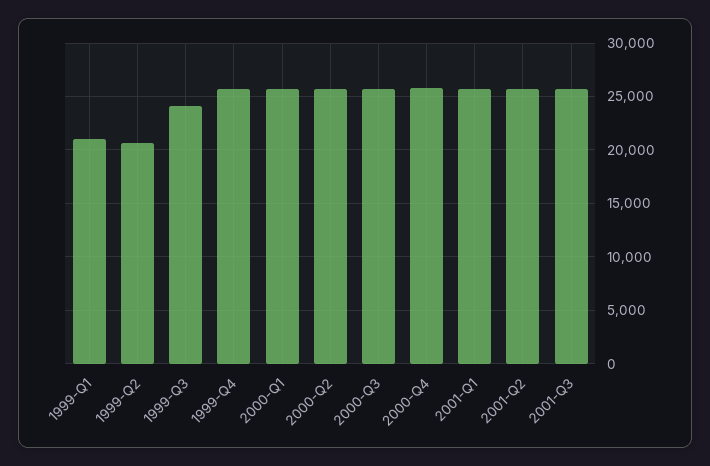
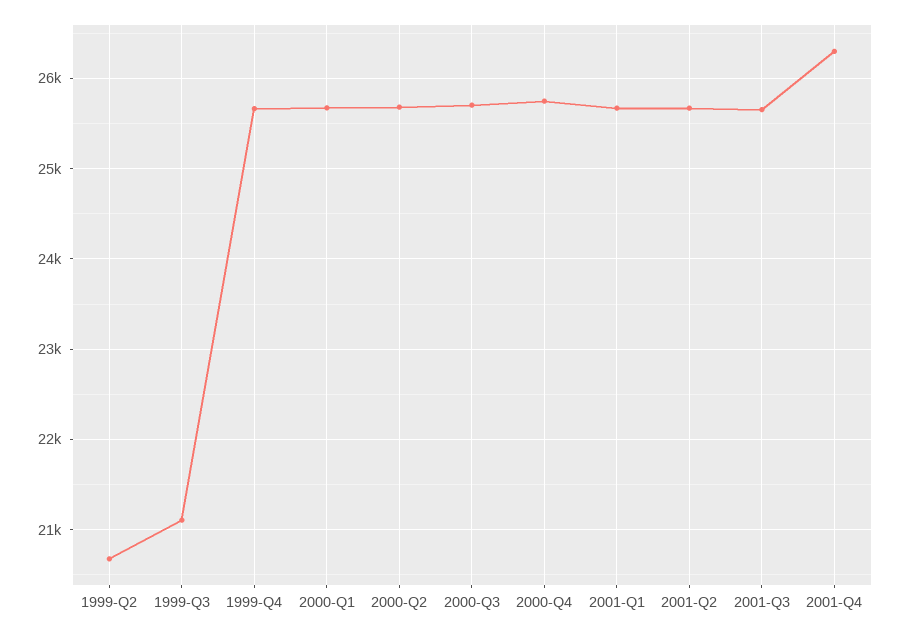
1999-Q1: 21000 -> none
1999-Q3: 24000 -> 21100
2001-Q4: none -> 26300

